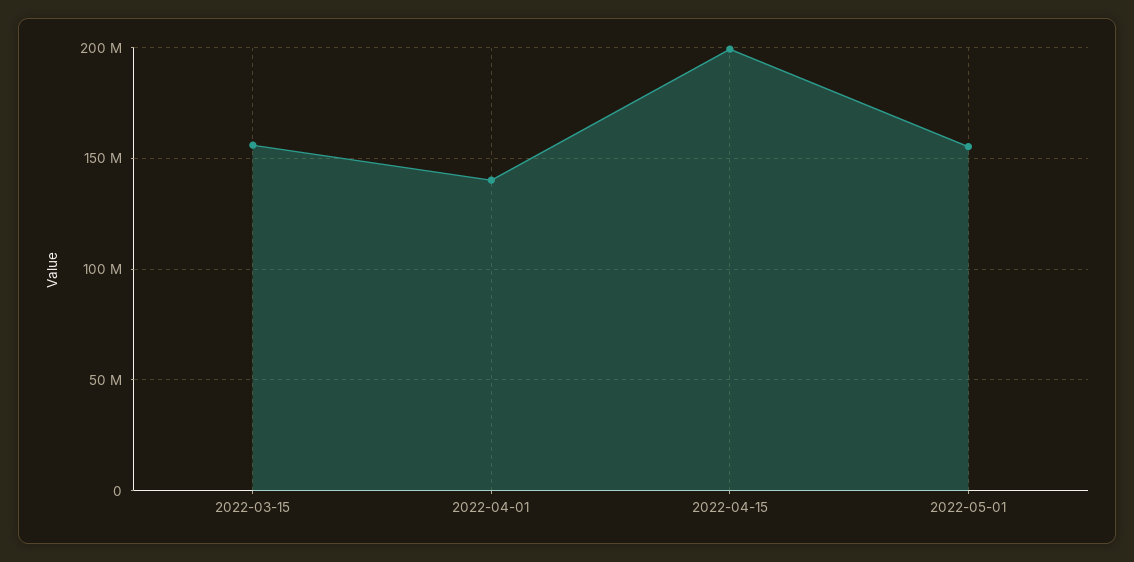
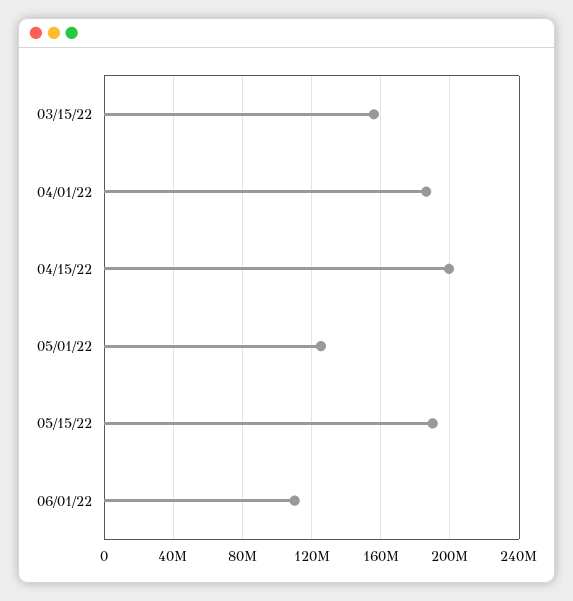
2022-04-01: 140000000 -> 185000000
2022-05-01: 155000000 -> 125000000
05/15/22: none -> 190000000
06/01/22: none -> 110000000

